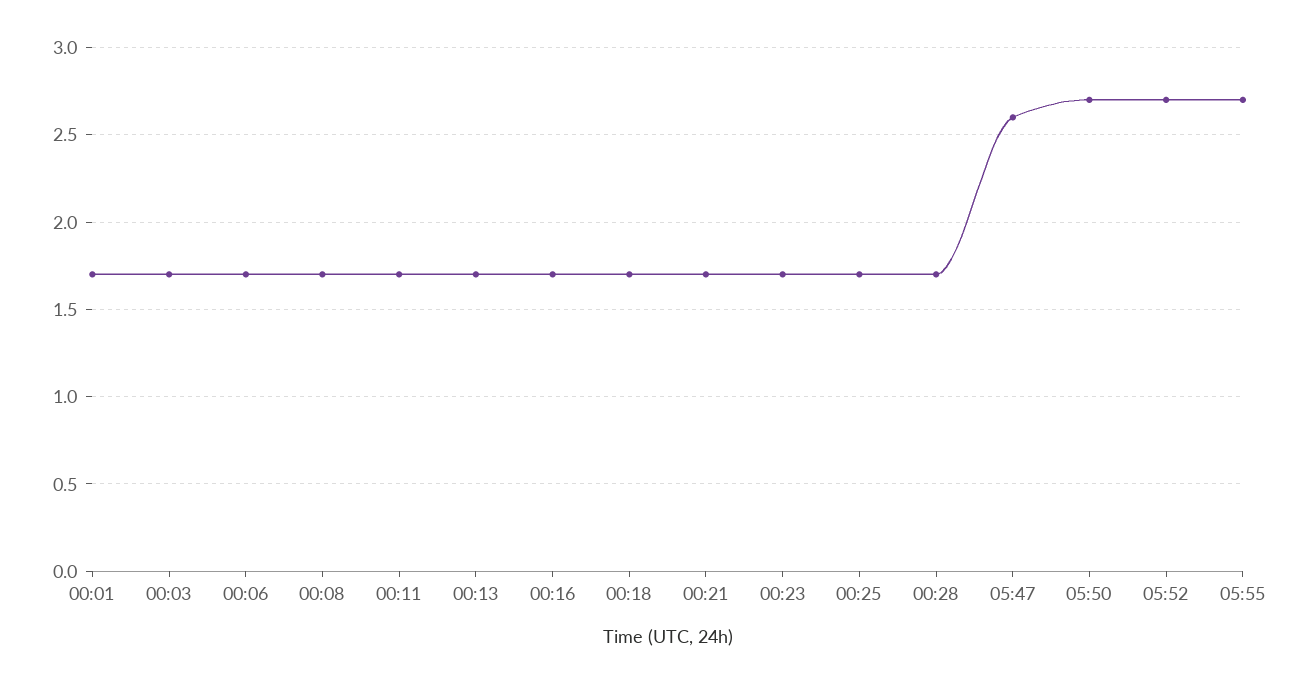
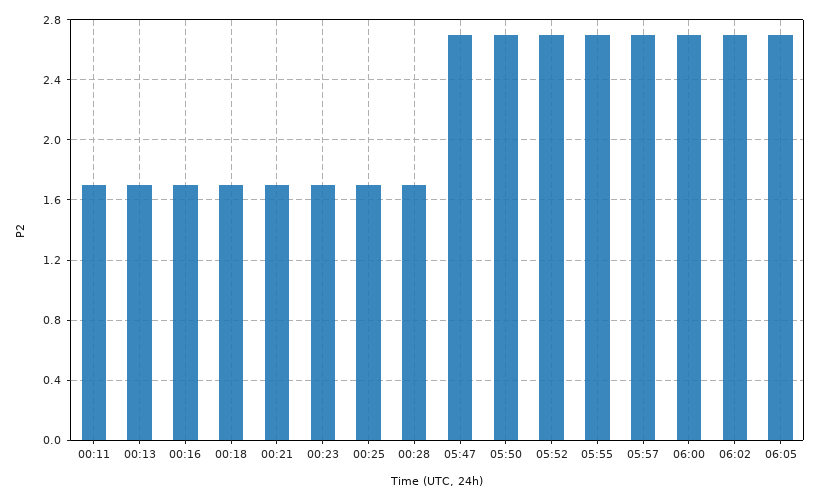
00:01: 1.7 -> none
00:03: 1.7 -> none
00:06: 1.7 -> none
00:08: 1.7 -> none
05:47: 2.6 -> 2.7
05:57: none -> 2.7
06:00: none -> 2.7
06:02: none -> 2.7
06:05: none -> 2.7

